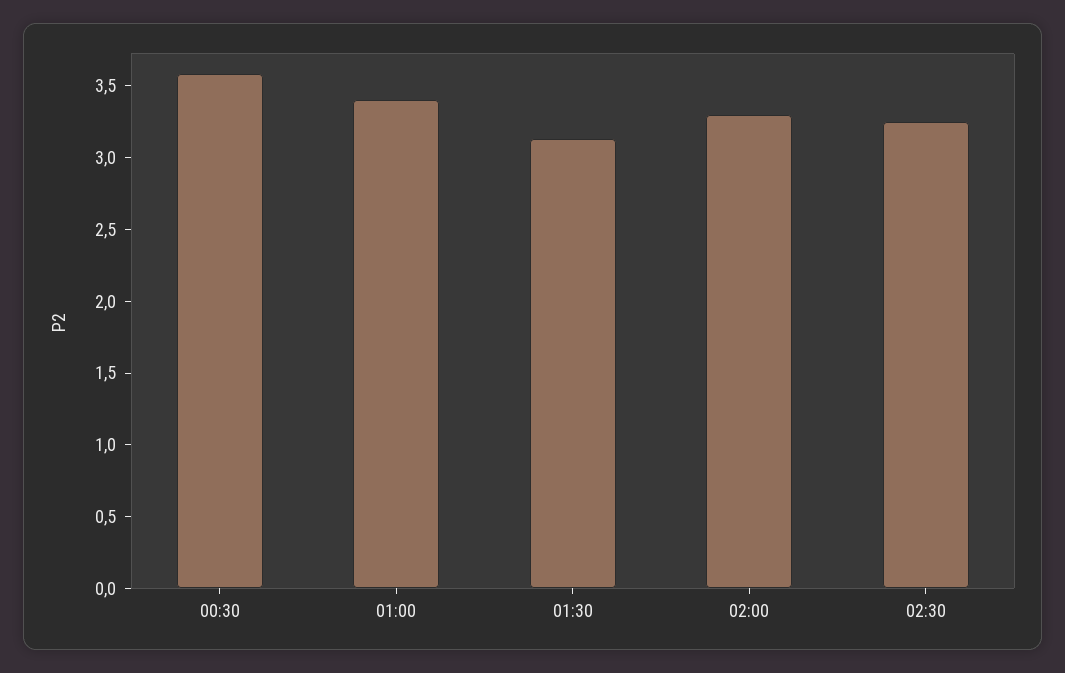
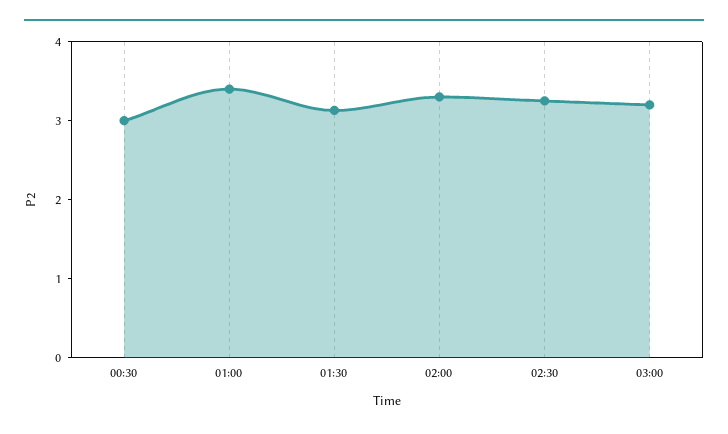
00:30: 3.6 -> 3
03:00: none -> 3.2

